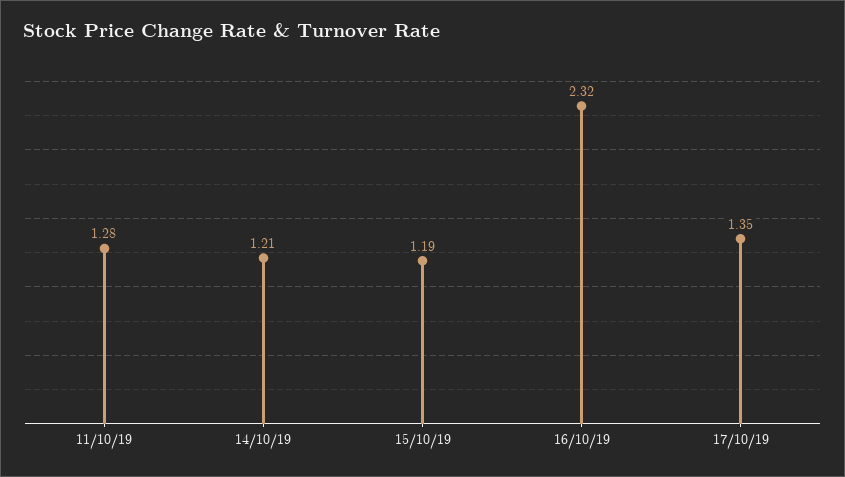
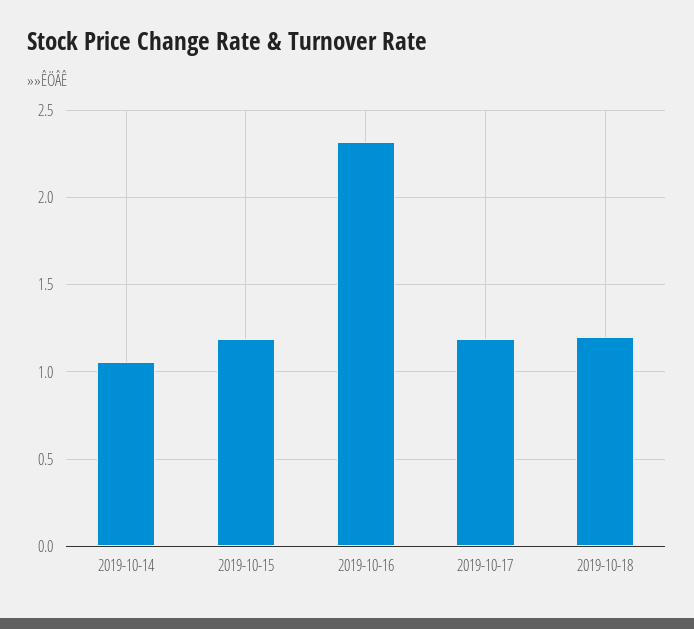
11/10/19: 1.28 -> none
14/10/19: 1.21 -> 1.05
17/10/19: 1.35 -> 1.2
2019-10-18: none -> 1.2

